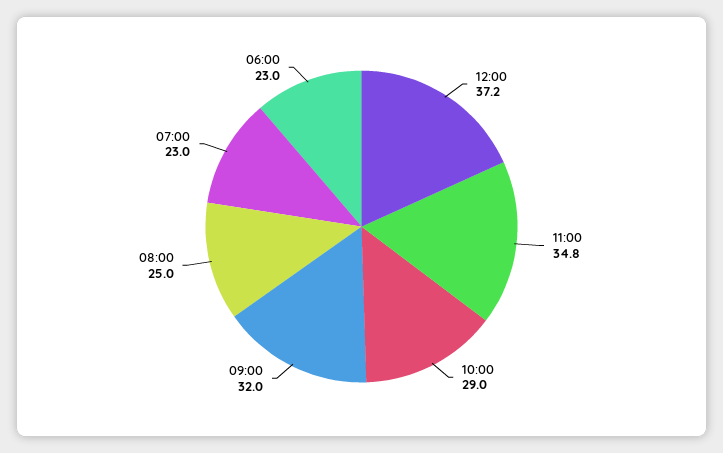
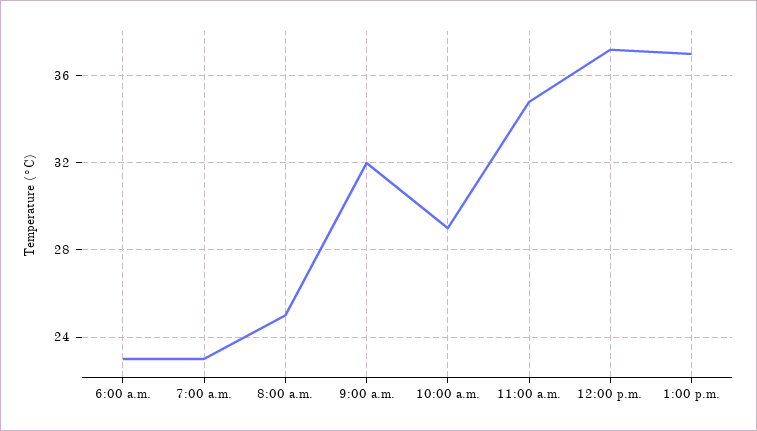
1:00 p.m.: none -> 37

